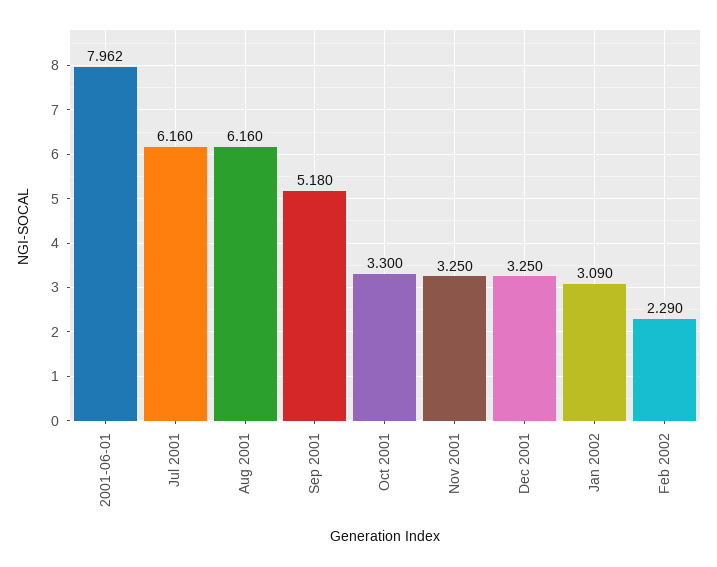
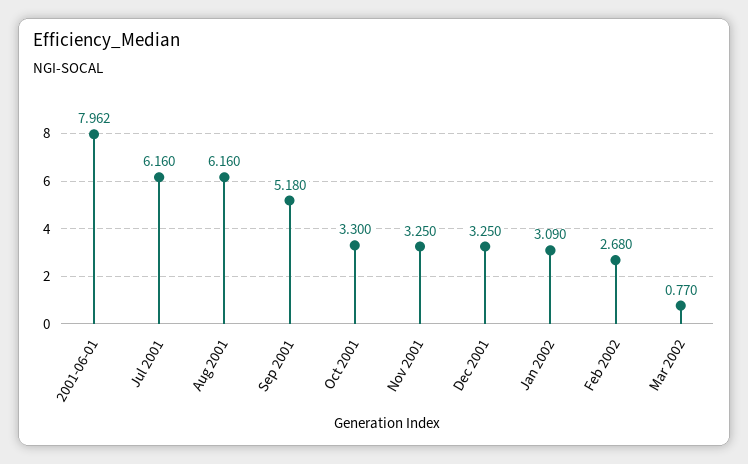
Feb 2002: 2.29 -> 2.68
Mar 2002: none -> 0.77

